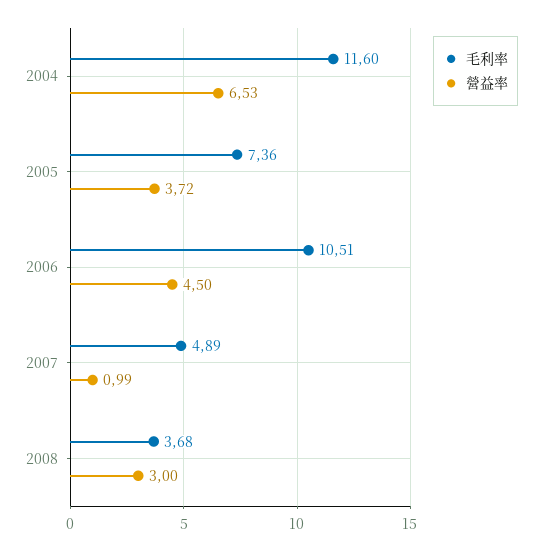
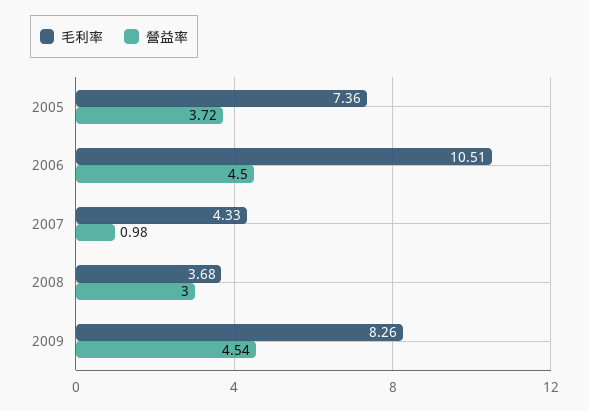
毛利率, 2004: 11.6 -> none
營益率, 2004: 6.53 -> none
毛利率, 2007: 4.89 -> 4.33
營益率, 2007: 0.99 -> 0.98
毛利率, 2009: none -> 8.26
營益率, 2009: none -> 4.54

